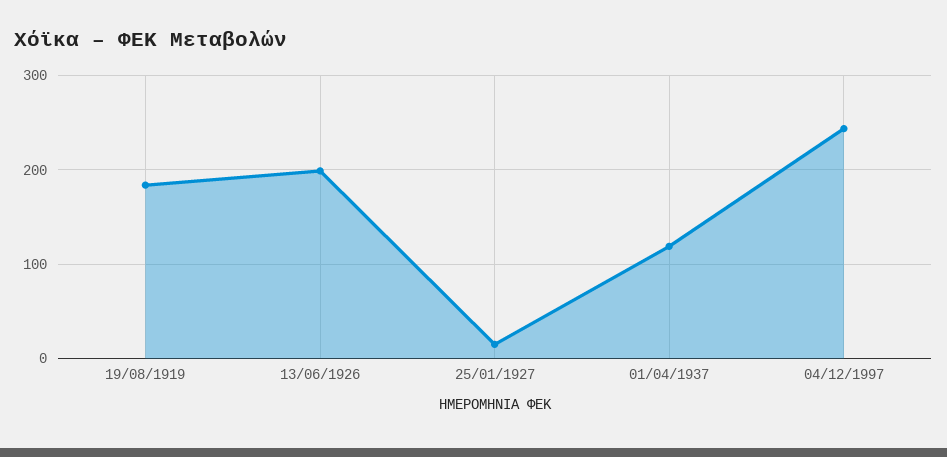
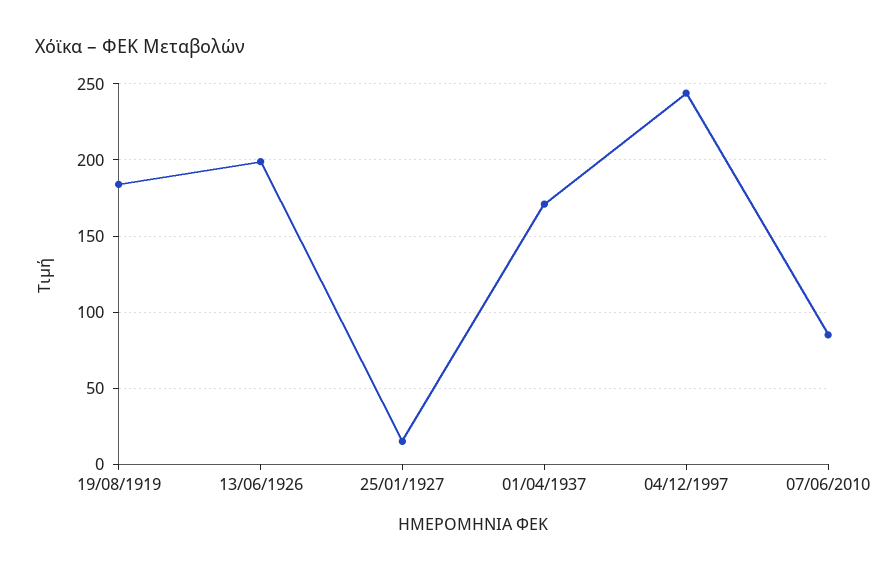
01/04/1937: 120 -> 170
07/06/2010: none -> 85

